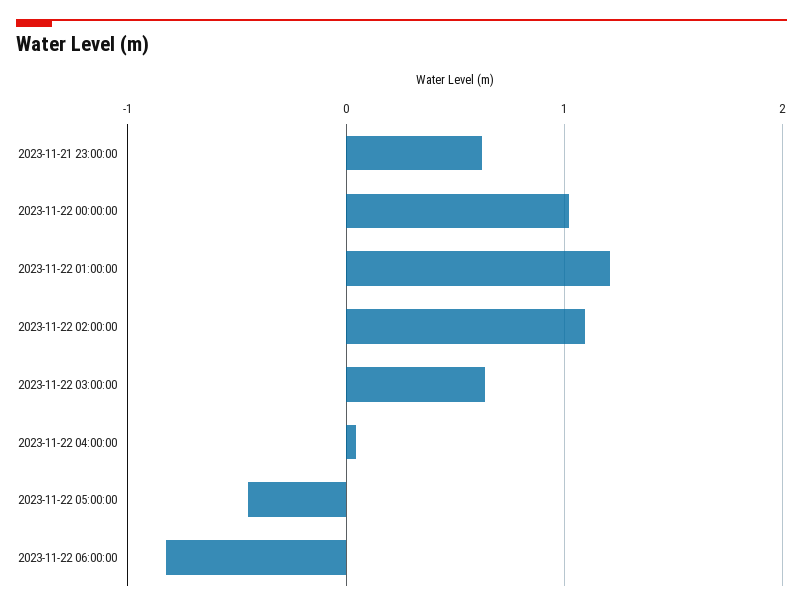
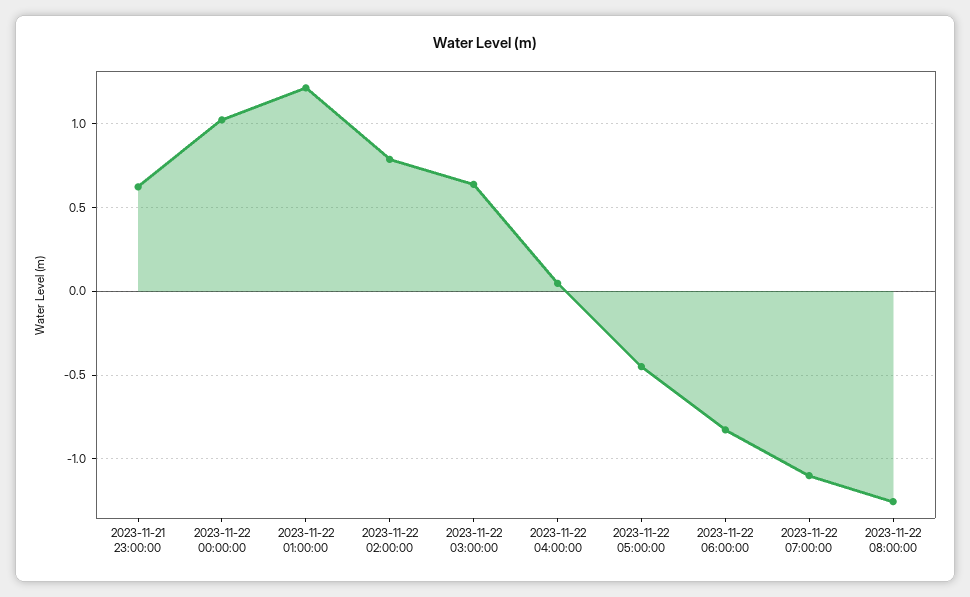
2023-11-22 02:00:00: 1.1 -> 0.8
2023-11-22 07:00:00: none -> -1.1
2023-11-22 08:00:00: none -> -1.25

